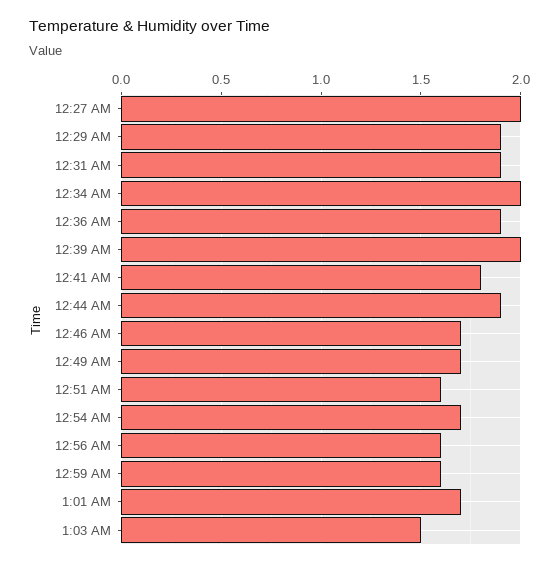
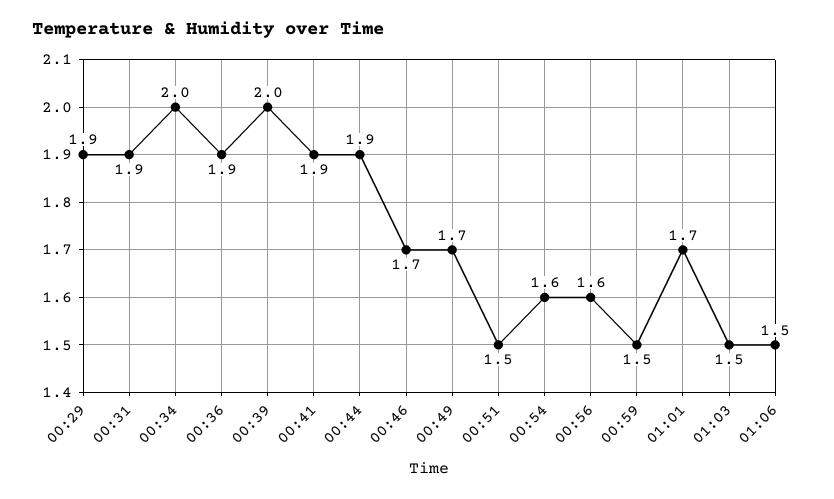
12:27 AM: 2 -> none
12:41 AM: 1.8 -> 1.9
12:51 AM: 1.6 -> 1.5
12:54 AM: 1.7 -> 1.6
12:59 AM: 1.6 -> 1.5
01:06: none -> 1.5

